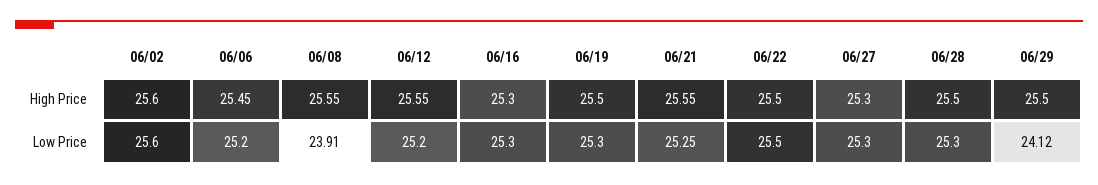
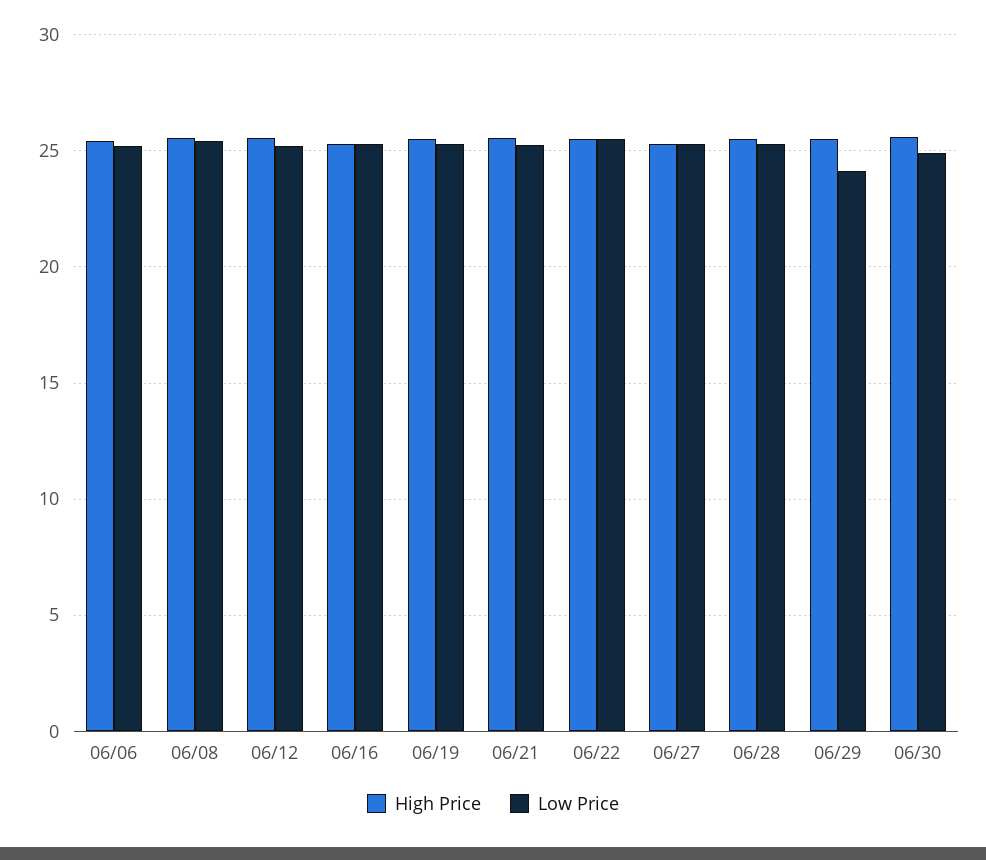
High Price, 06/02: 25.6 -> none
Low Price, 06/02: 25.6 -> none
Low Price, 06/08: 23.91 -> 25.5
High Price, 06/30: none -> 25.5
Low Price, 06/30: none -> 25

